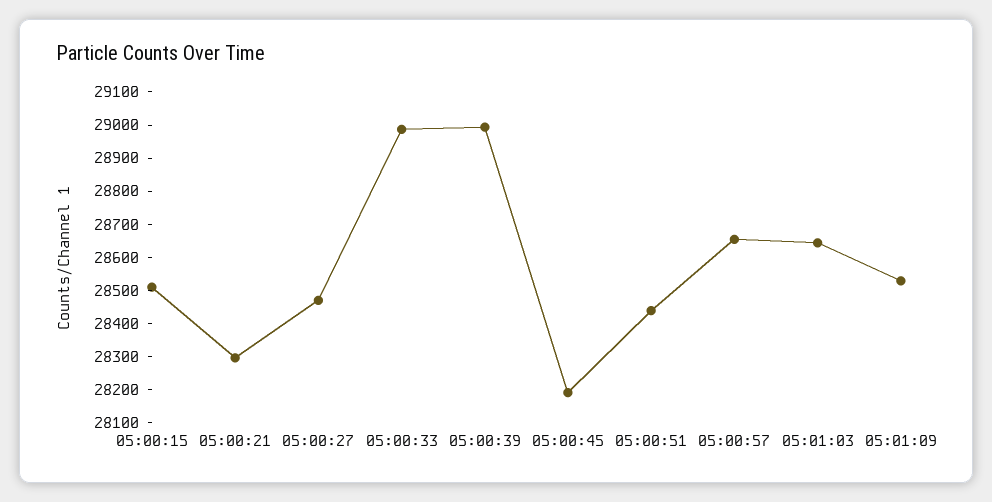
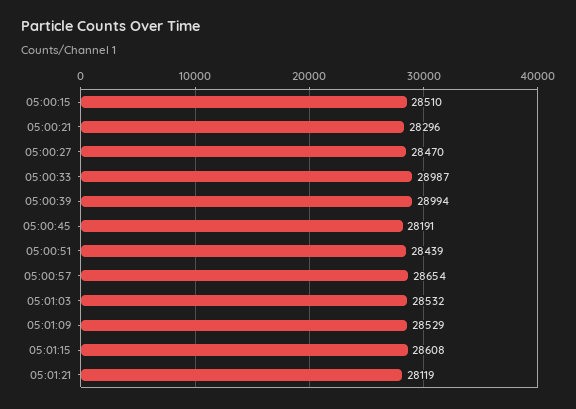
05:01:03: 28650 -> 28532
05:01:15: none -> 28608
05:01:21: none -> 28119

